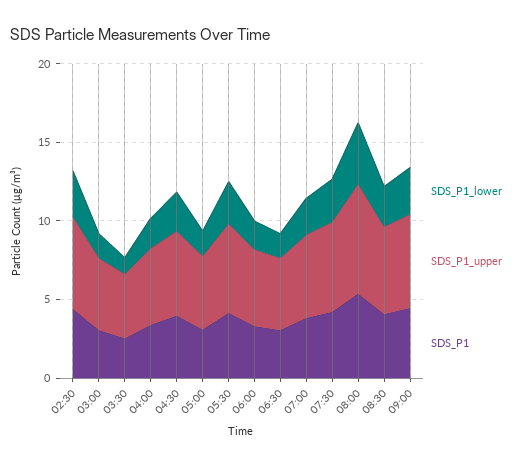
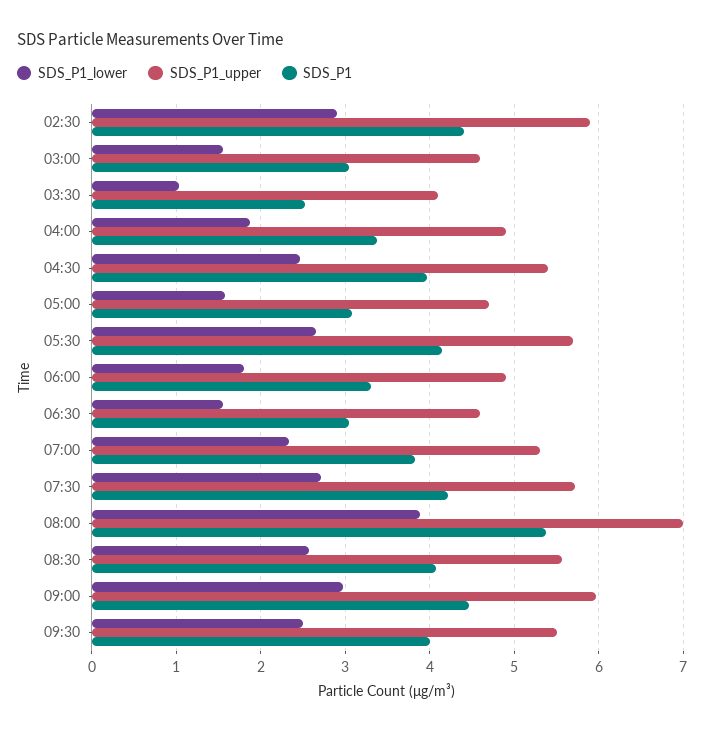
SDS_P1_lower, 09:30: none -> 2.5
SDS_P1_upper, 09:30: none -> 5.5
SDS_P1, 09:30: none -> 4

